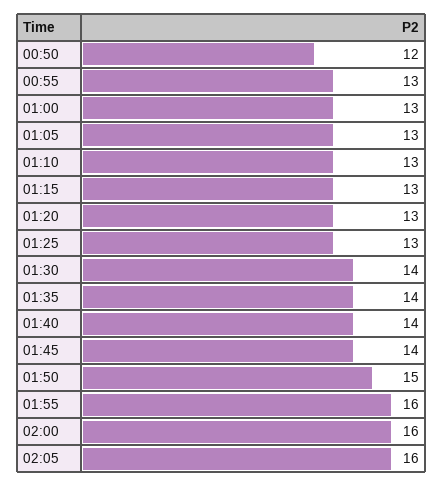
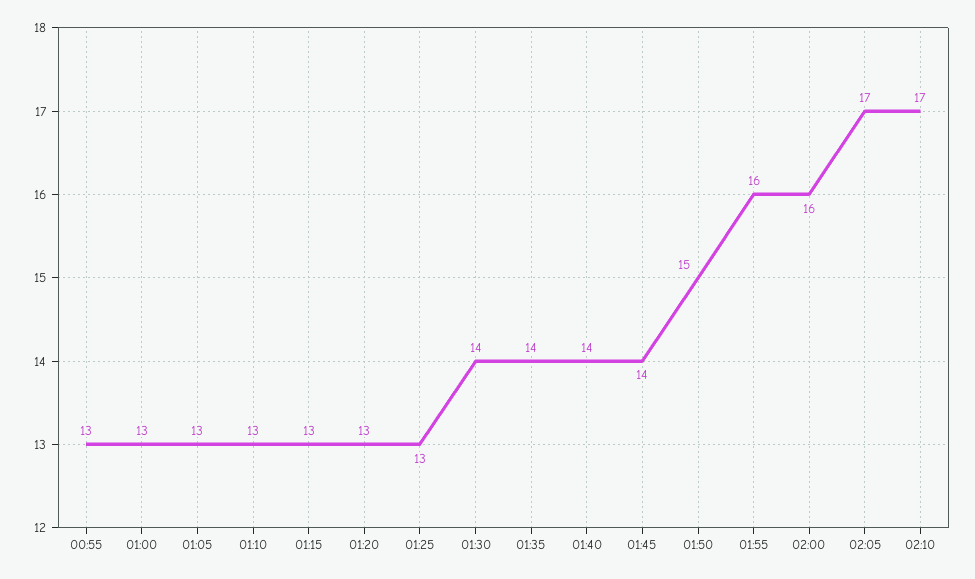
00:50: 12 -> none
02:05: 16 -> 17
02:10: none -> 17

